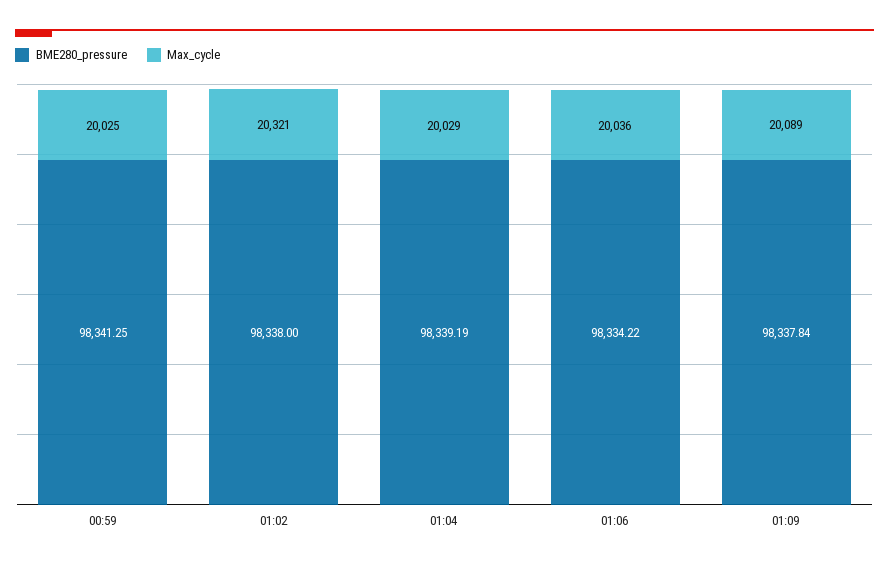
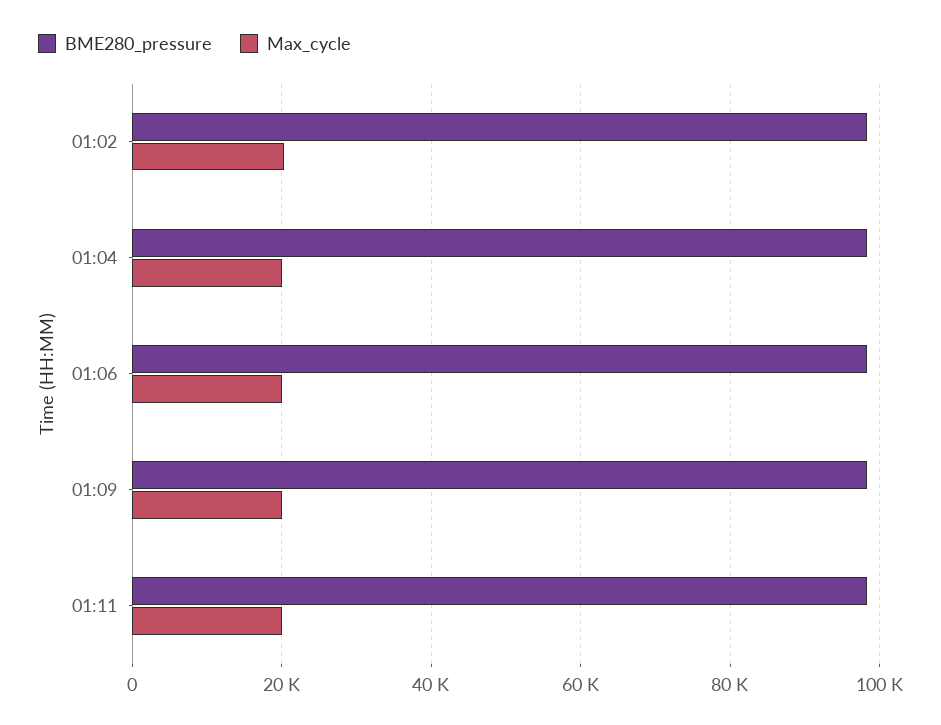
BME280_pressure, 00:59: 98341.25 -> none
Max_cycle, 00:59: 20025 -> none
BME280_pressure, 01:11: none -> 98000
Max_cycle, 01:11: none -> 20000

